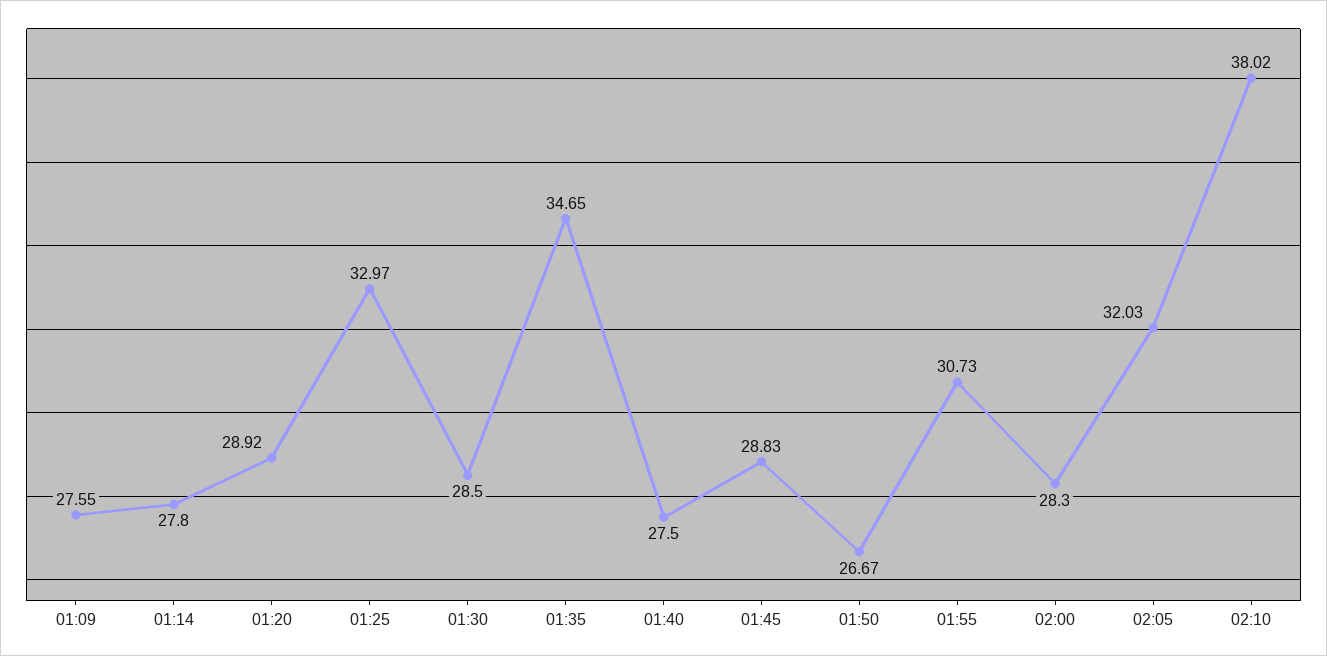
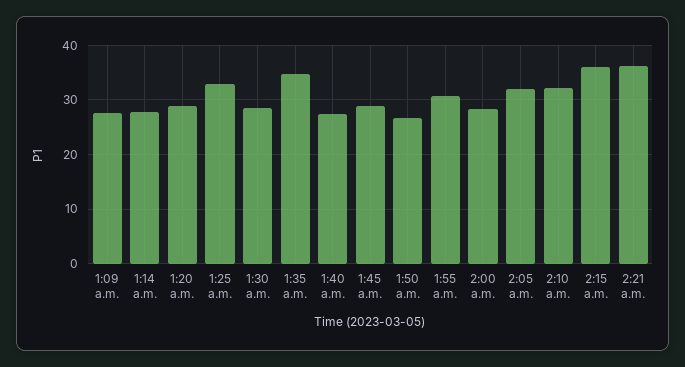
02:10: 38.02 -> 32
2:15 a.m.: none -> 36
2:21 a.m.: none -> 36

